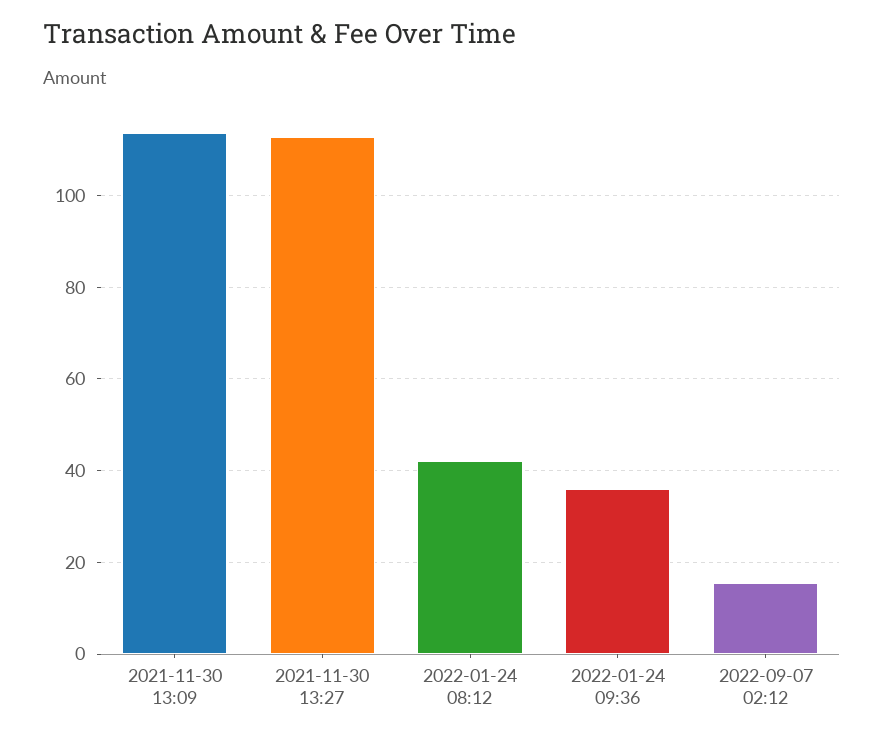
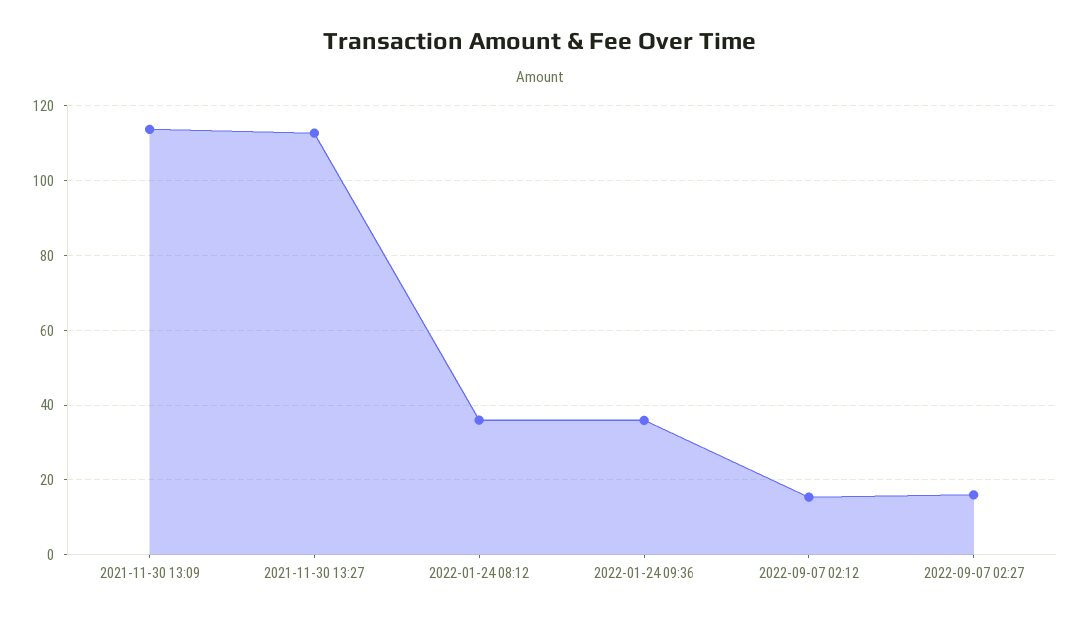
2022-01-24 08:12: 42 -> 36
2022-09-07 02:27: none -> 16

